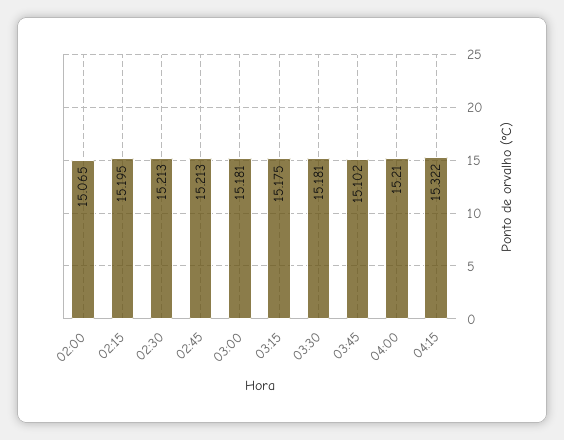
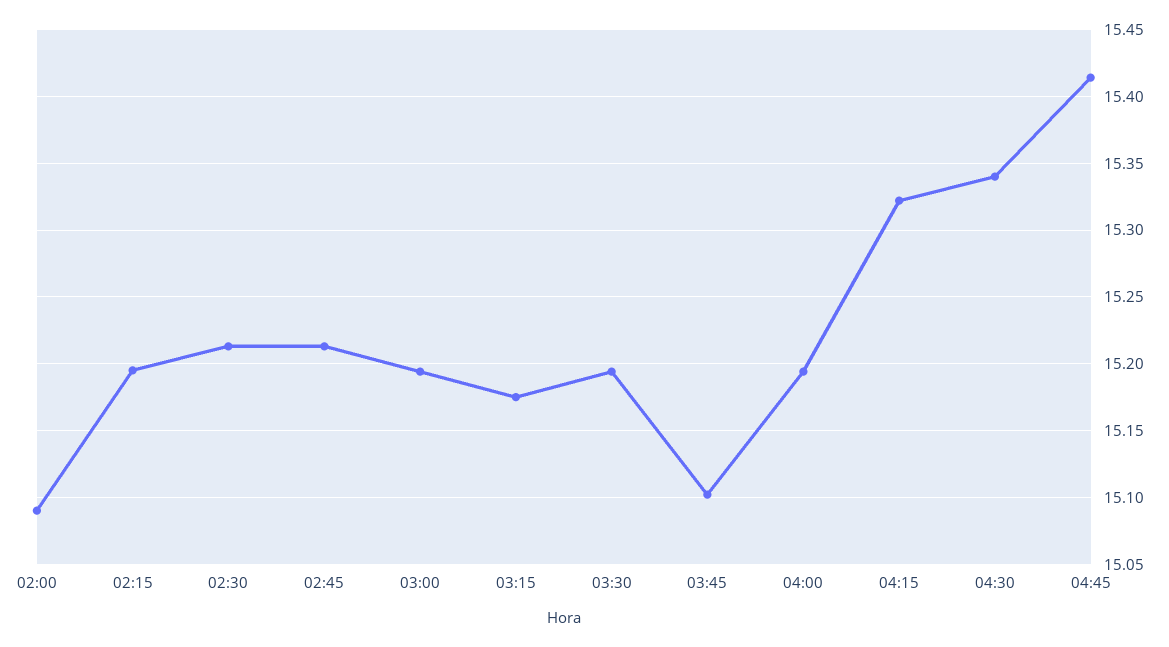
02:00: 15.065 -> 15.09
03:00: 15.181 -> 15.195
03:30: 15.181 -> 15.195
04:00: 15.21 -> 15.195
04:30: none -> 15.34
04:45: none -> 15.415

